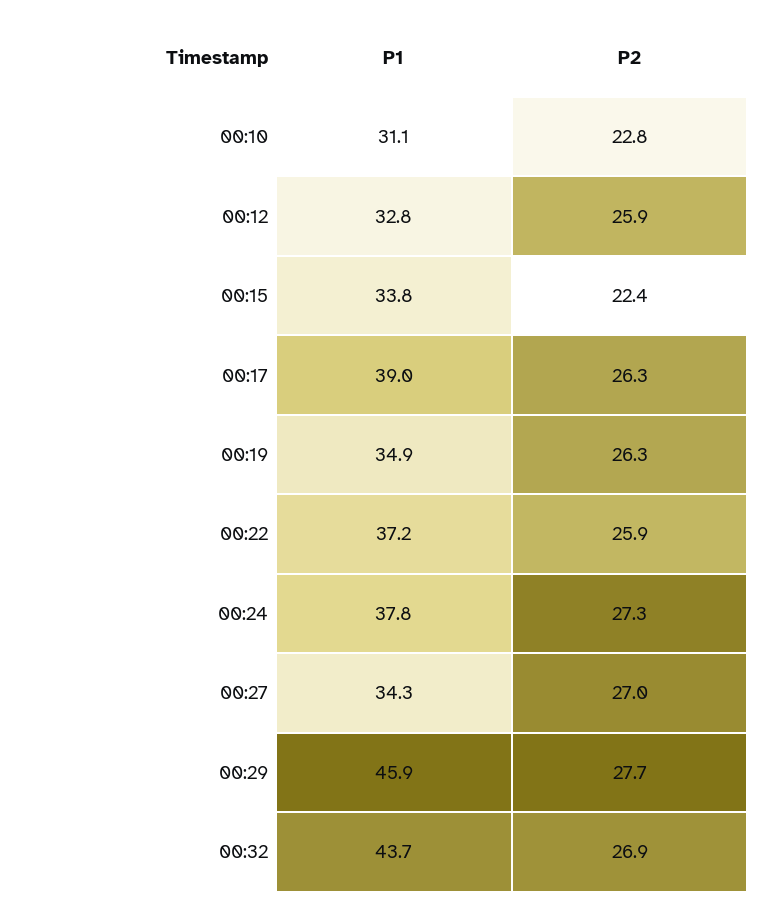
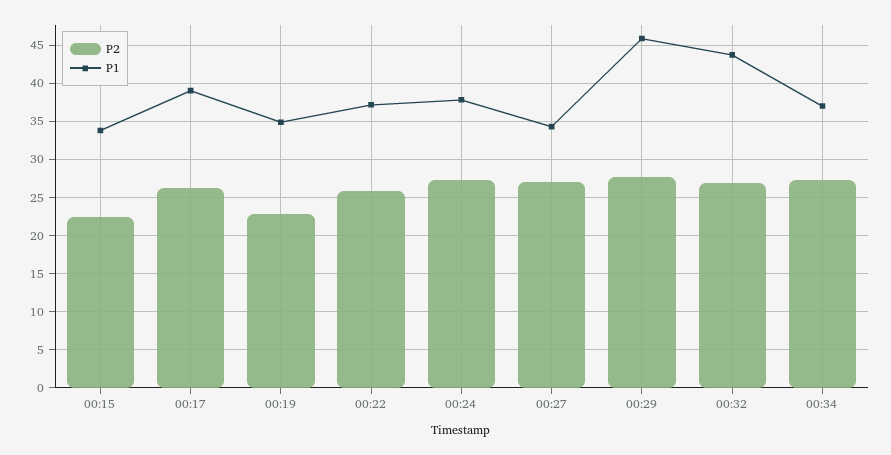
P1, 00:10: 31.1 -> none
P2, 00:10: 22.8 -> none
P1, 00:12: 32.8 -> none
P2, 00:12: 25.9 -> none
P2, 00:19: 26.3 -> 23
P2, 00:34: none -> 27
P1, 00:34: none -> 37

